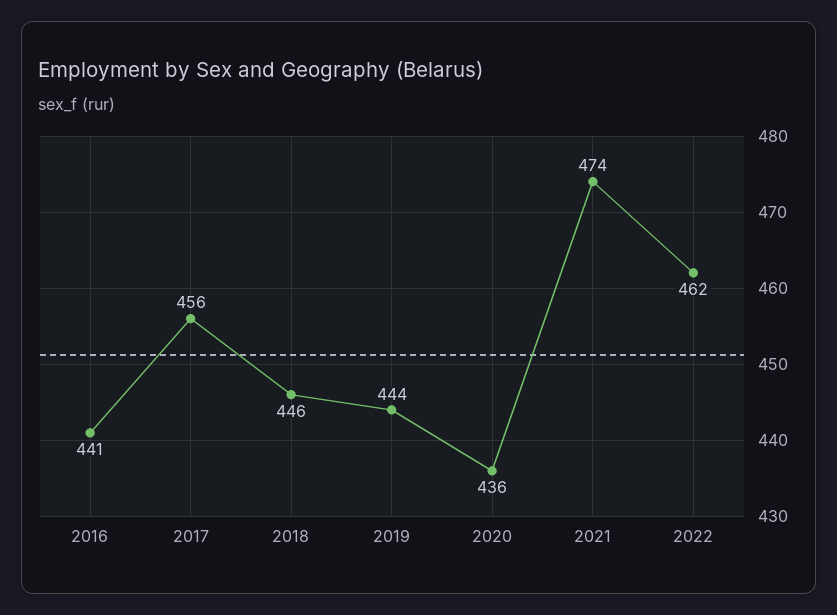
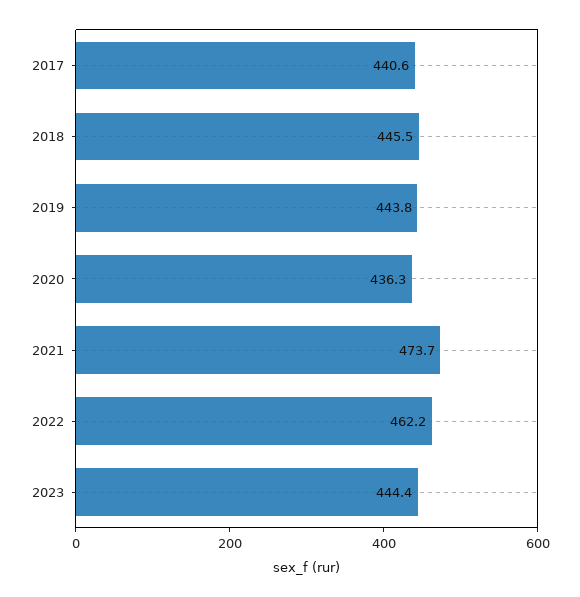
2016: 441 -> none
2017: 456 -> 440.6
2023: none -> 444.4

